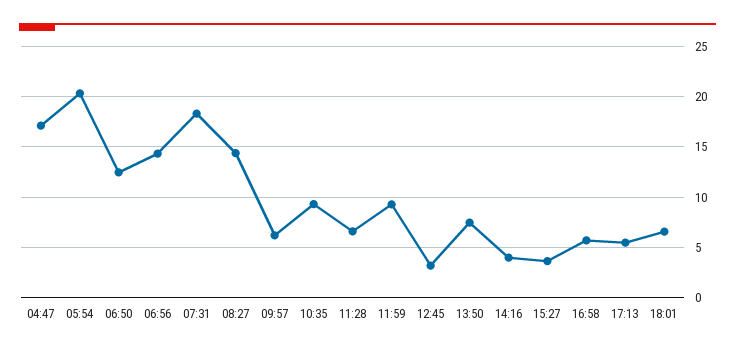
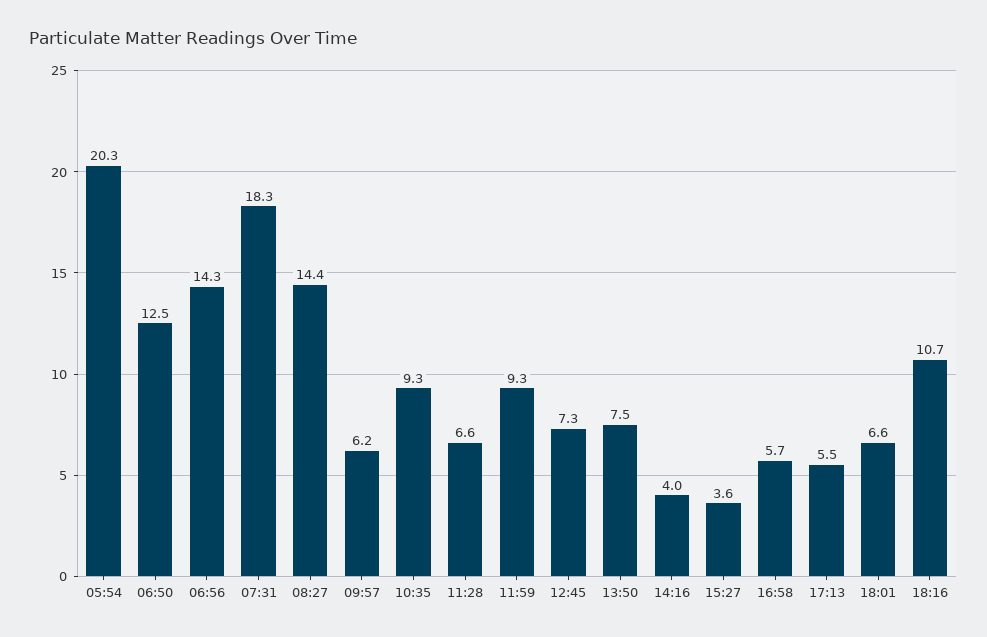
04:47: 17 -> none
12:45: 3 -> 7.3
18:16: none -> 10.7

